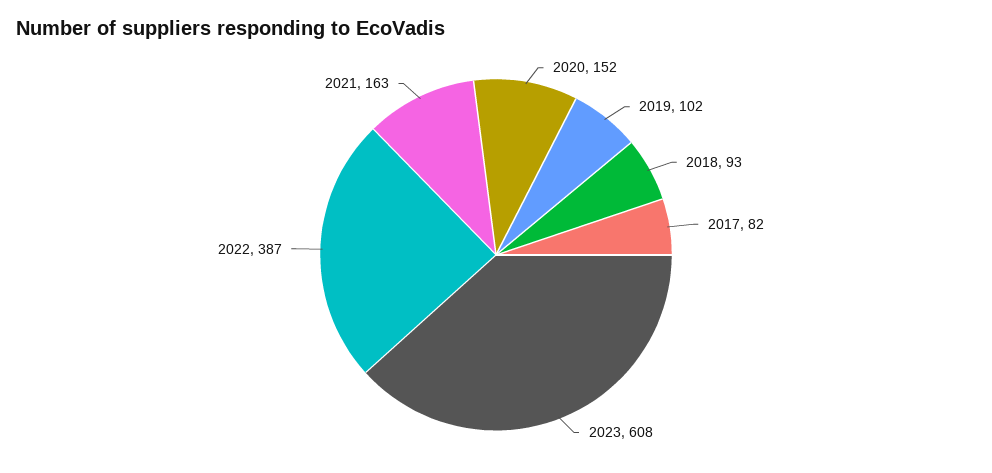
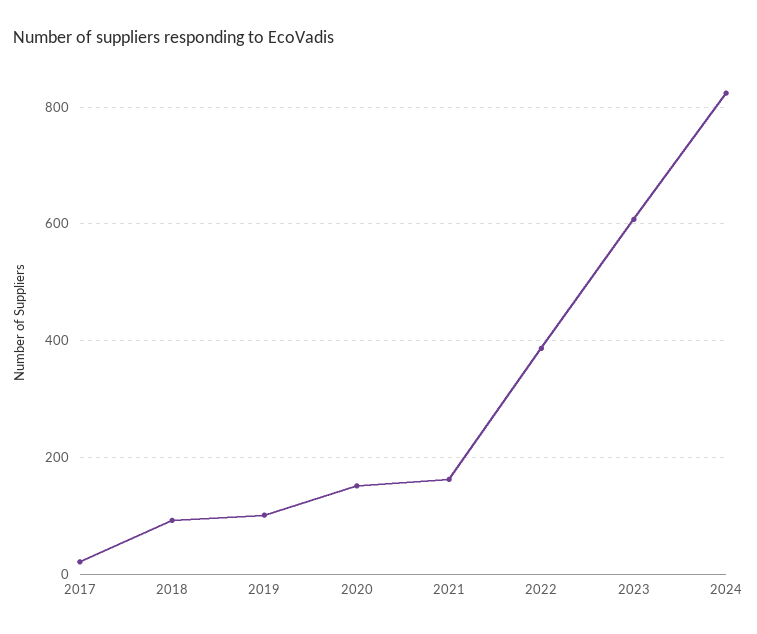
2017: 82 -> 20
2024: none -> 820

